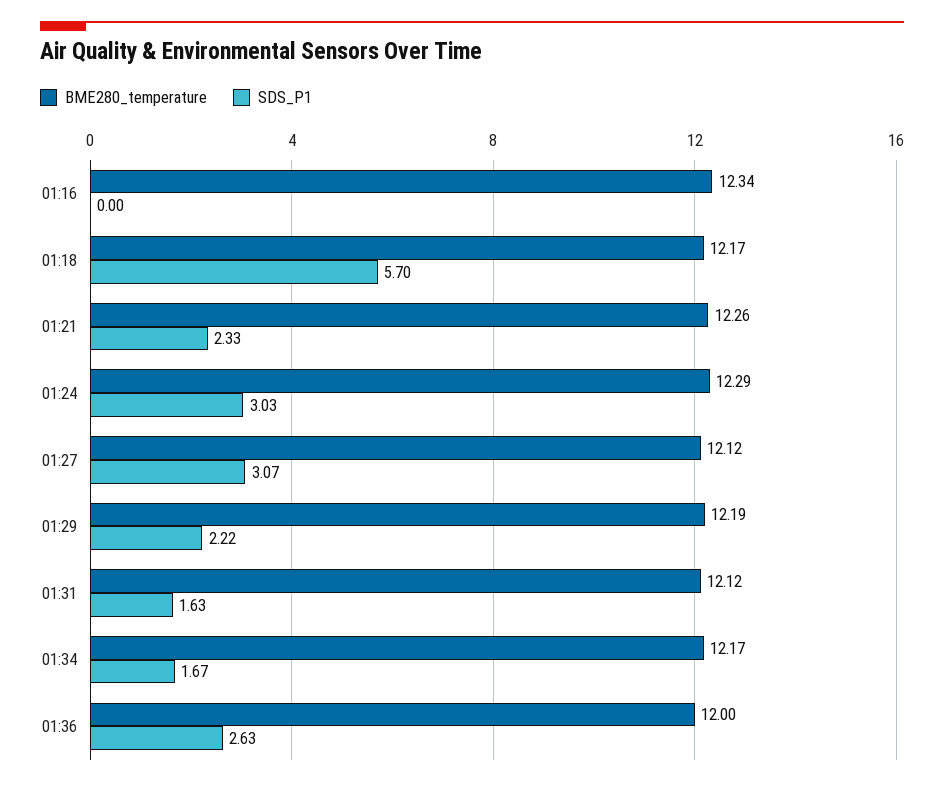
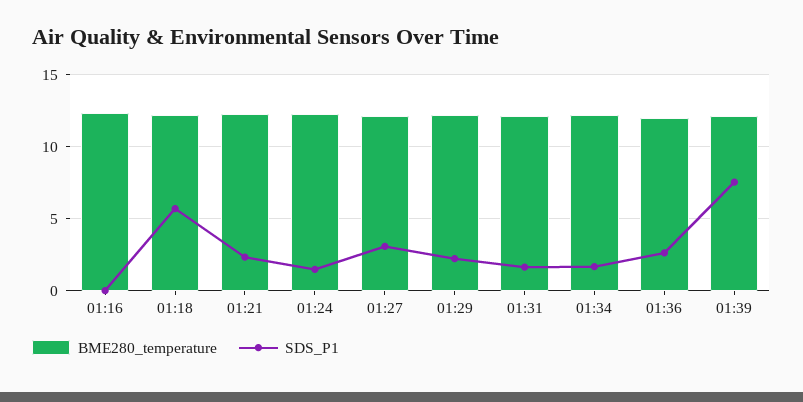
SDS_P1, 01:24: 3.03 -> 1.5
BME280_temperature, 01:39: none -> 12
SDS_P1, 01:39: none -> 7.5

